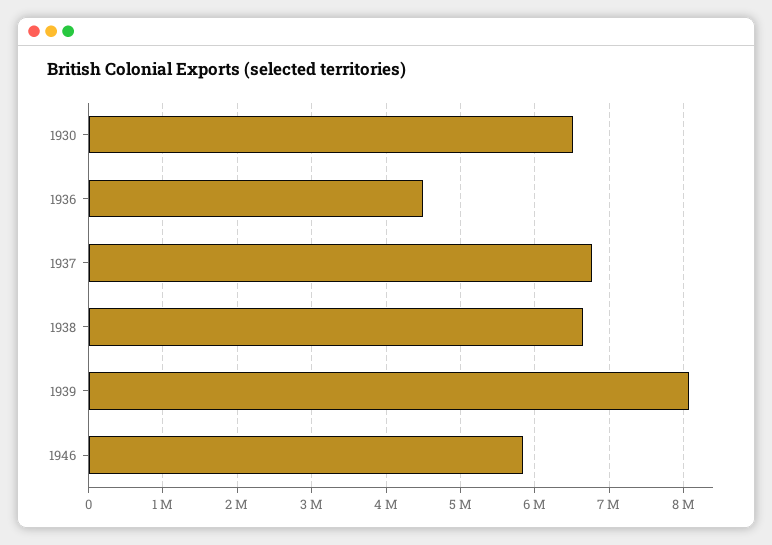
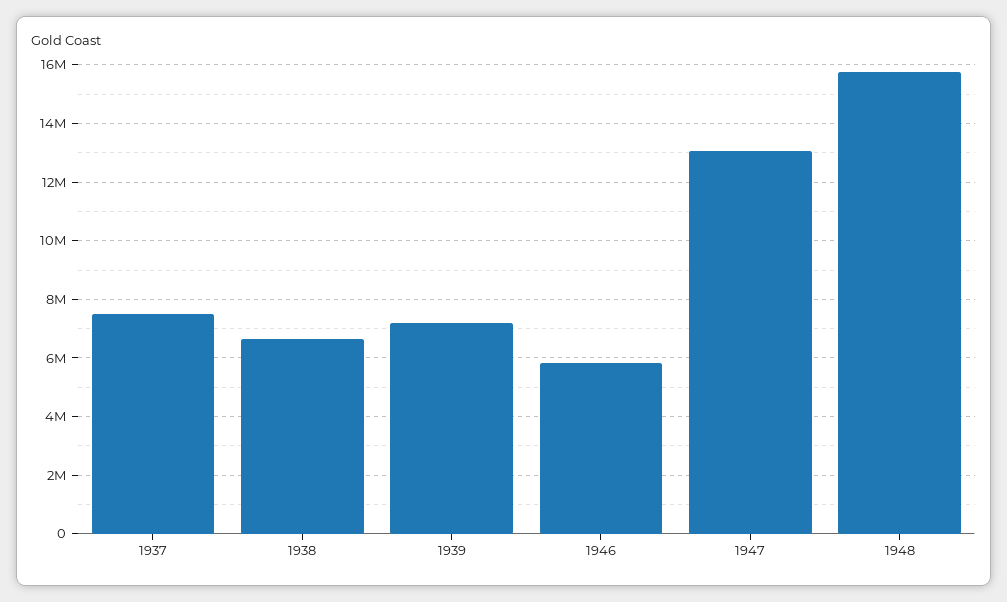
1930: 6500000 -> none
1936: 4500000 -> none
1937: 6800000 -> 7500000
1939: 8100000 -> 7250000
1947: none -> 13000000
1948: none -> 15750000

